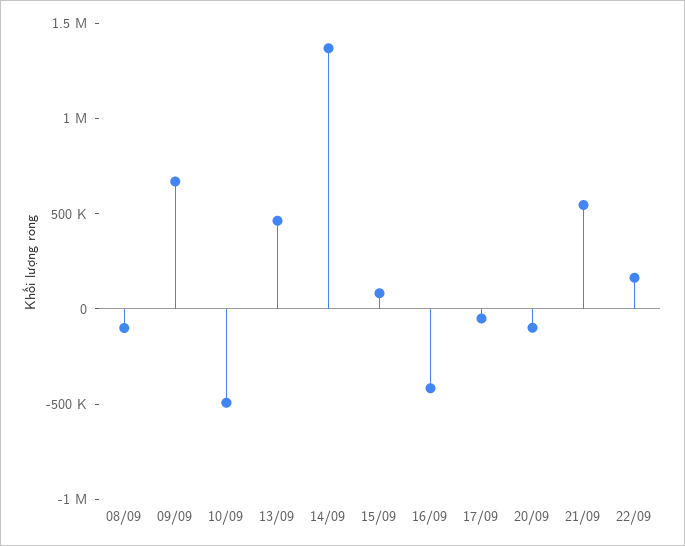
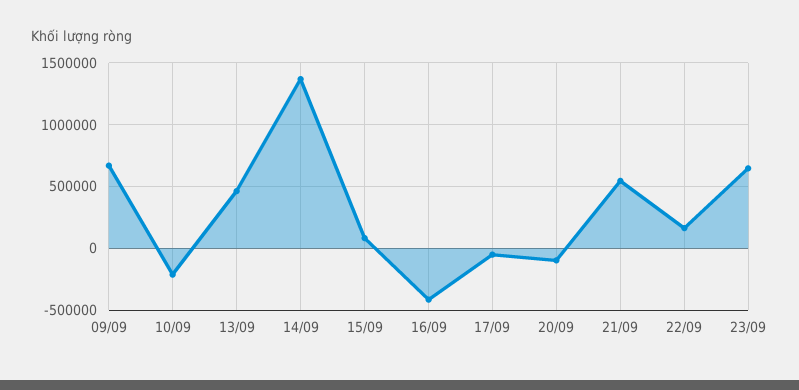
08/09: -100000 -> none
10/09: -500000 -> -200000
23/09: none -> 650000

